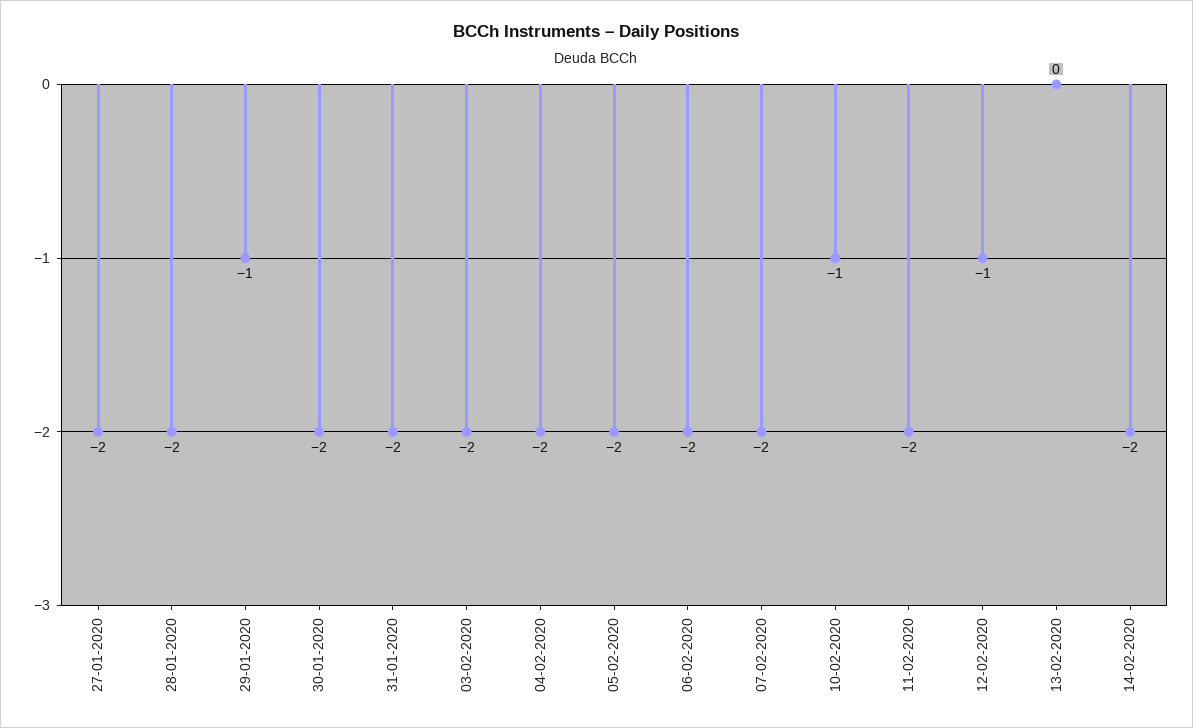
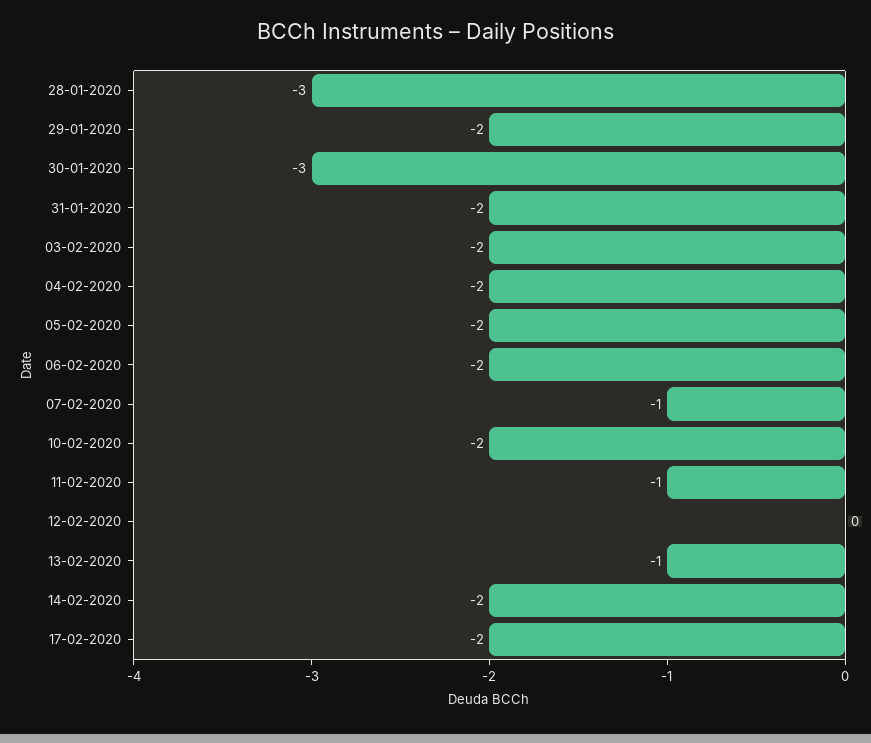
27-01-2020: -2 -> none
28-01-2020: -2 -> -3
29-01-2020: -1 -> -2
30-01-2020: -2 -> -3
07-02-2020: -2 -> -1
10-02-2020: -1 -> -2
11-02-2020: -2 -> -1
12-02-2020: -1 -> 0
13-02-2020: 0 -> -1
17-02-2020: none -> -2

